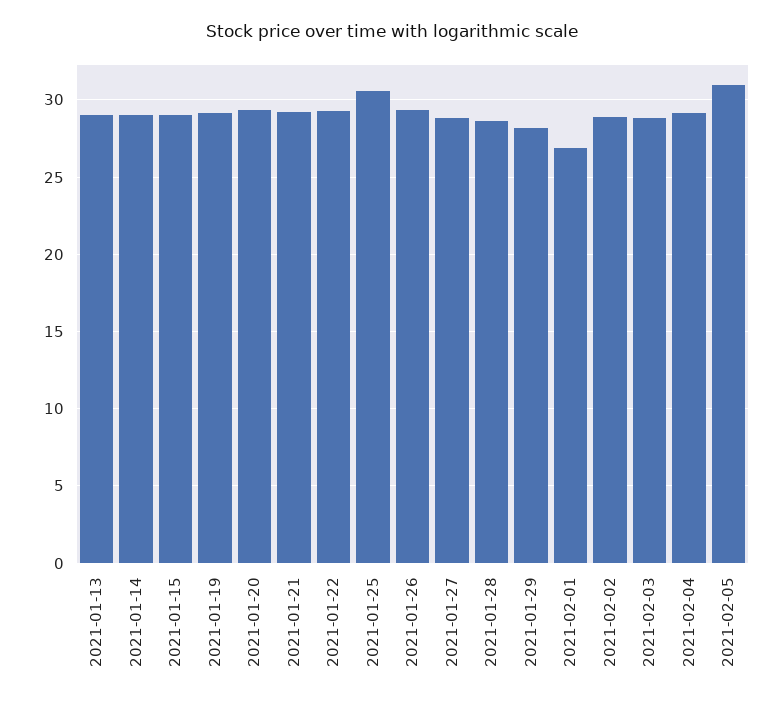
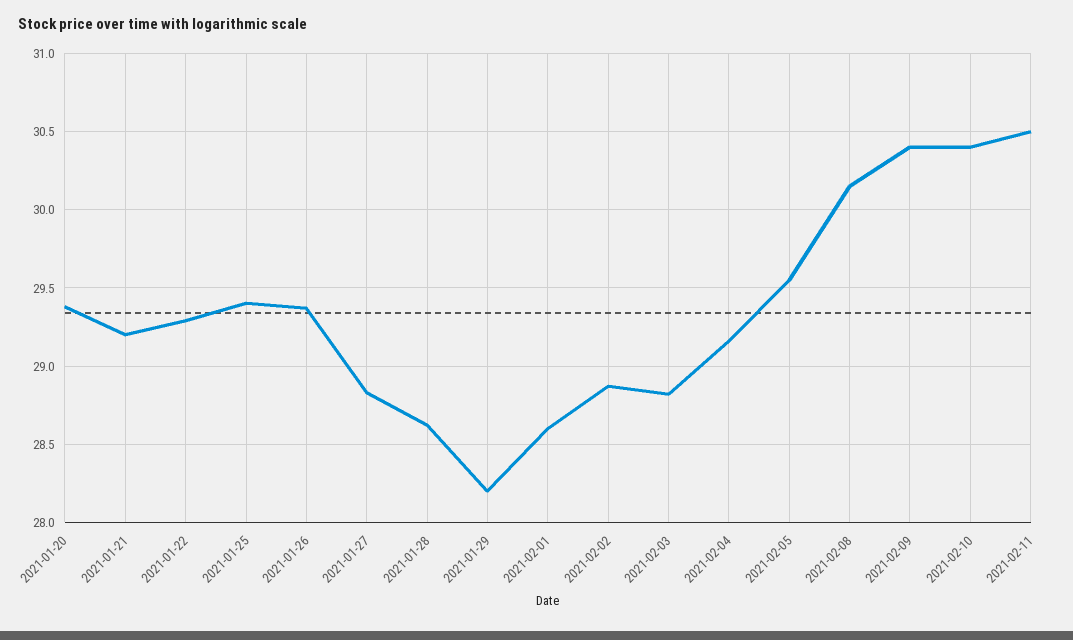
2021-01-13: 29 -> none
2021-01-14: 29 -> none
2021-01-15: 29 -> none
2021-01-19: 29 -> none
2021-01-25: 30.5 -> 29.4
2021-02-01: 27 -> 28.6
2021-02-05: 31 -> 29.55
2021-02-08: none -> 30.15
2021-02-09: none -> 30.4
2021-02-10: none -> 30.4
2021-02-11: none -> 30.5

